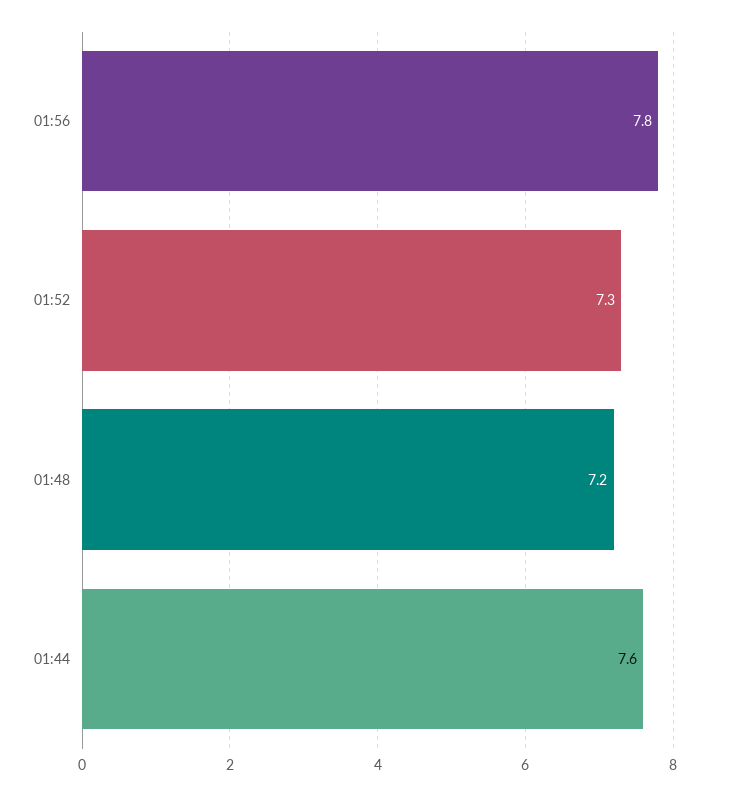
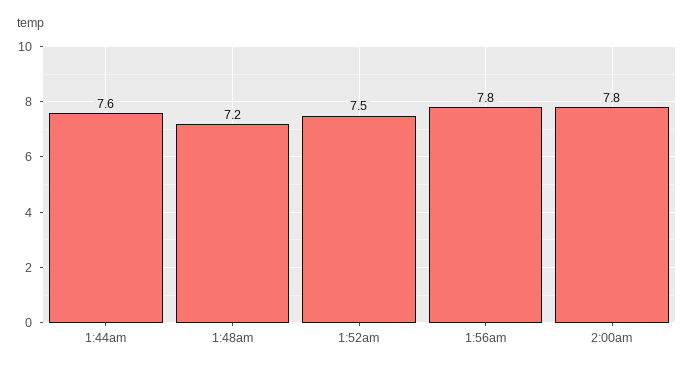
01:52: 7.3 -> 7.5
2:00am: none -> 7.8

